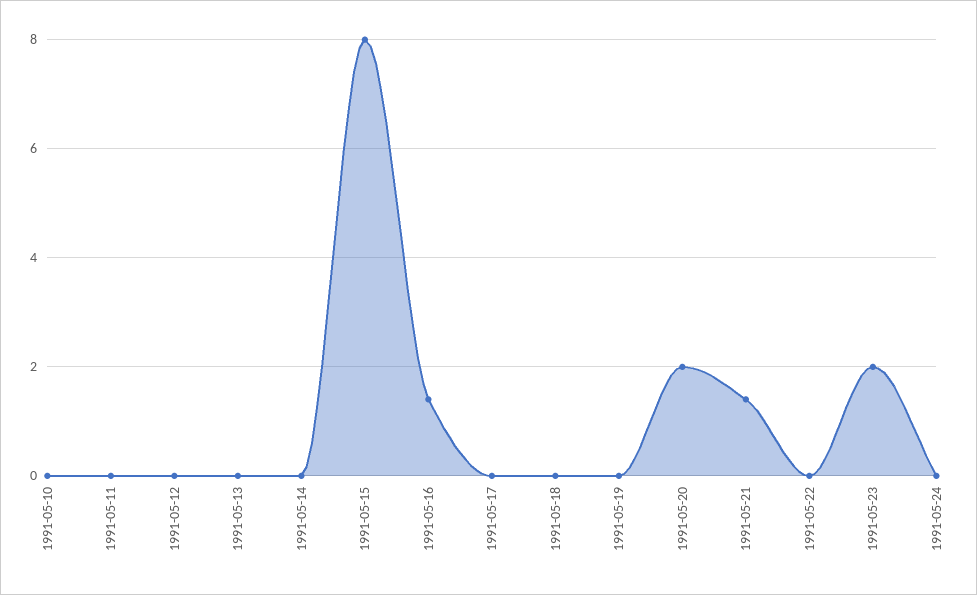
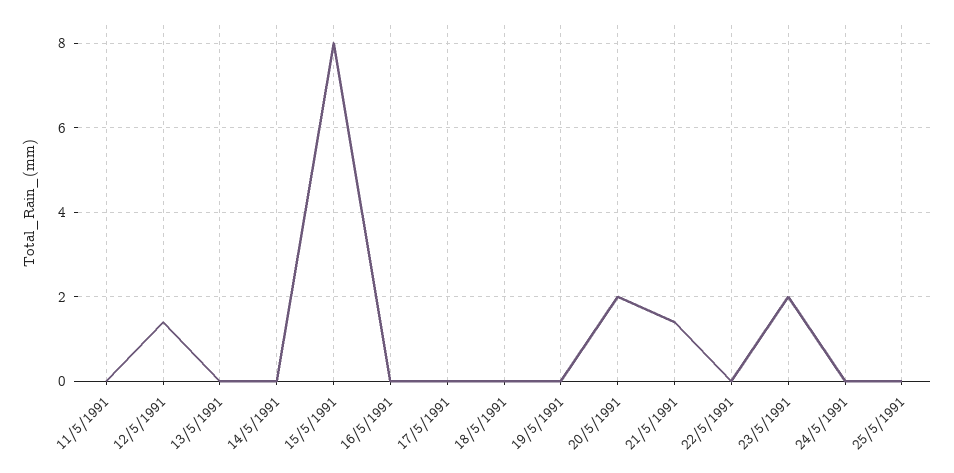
1991-05-10: 0 -> none
1991-05-12: 0 -> 1.5
1991-05-16: 1.5 -> 0
25/5/1991: none -> 0

